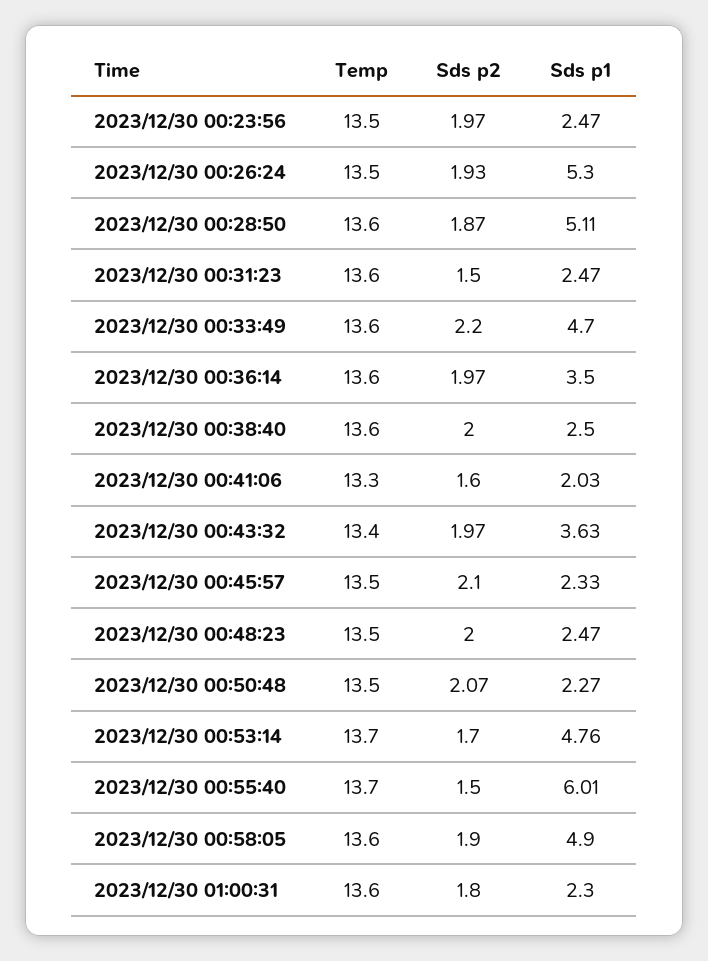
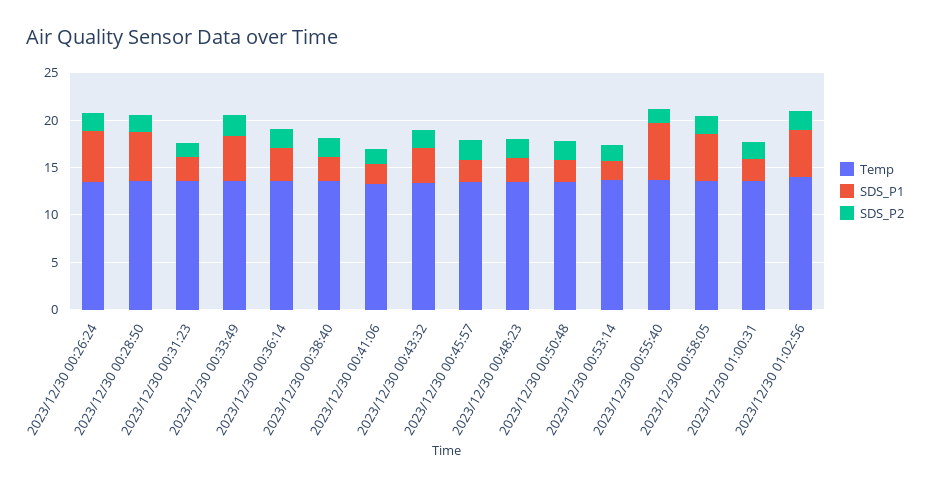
Temp, 2023/12/30 00:23:56: 13.5 -> none
Sds p2, 2023/12/30 00:23:56: 1.97 -> none
Sds p1, 2023/12/30 00:23:56: 2.47 -> none
Sds p1, 2023/12/30 00:53:14: 4.76 -> 2
Temp, 2023/12/30 01:02:56: none -> 14
Sds p1, 2023/12/30 01:02:56: none -> 5
Sds p2, 2023/12/30 01:02:56: none -> 2

